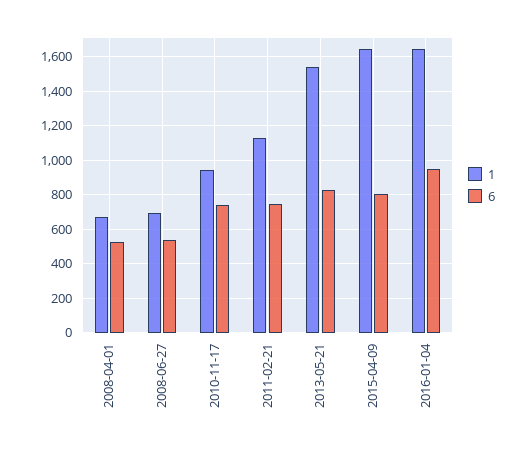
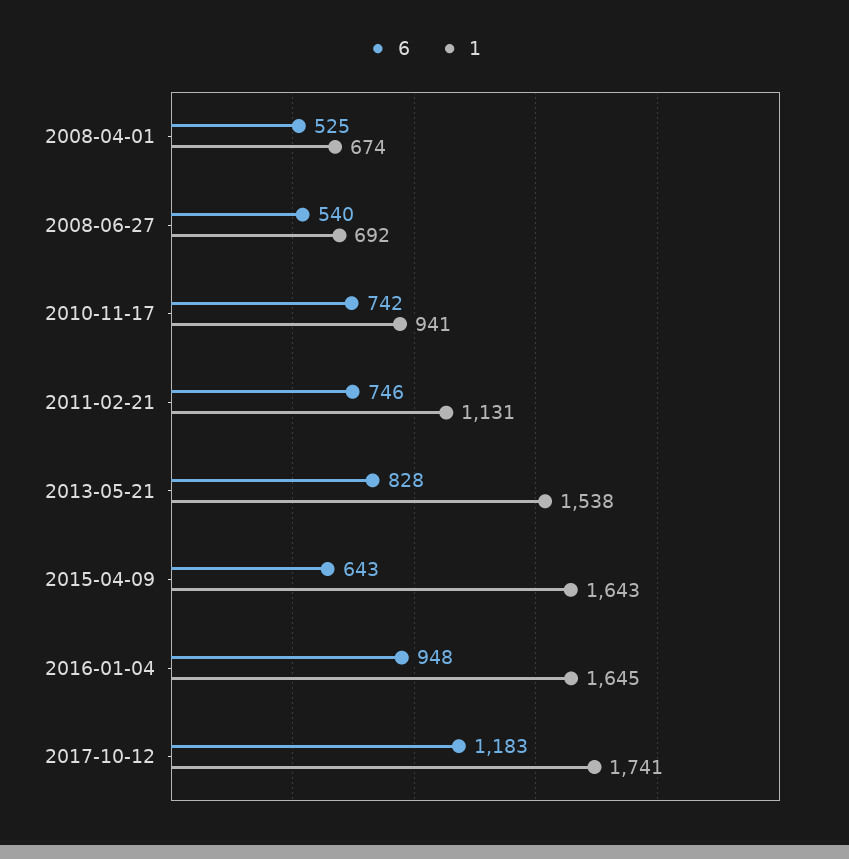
6, 2015-04-09: 800 -> 643
6, 2017-10-12: none -> 1183
1, 2017-10-12: none -> 1741

